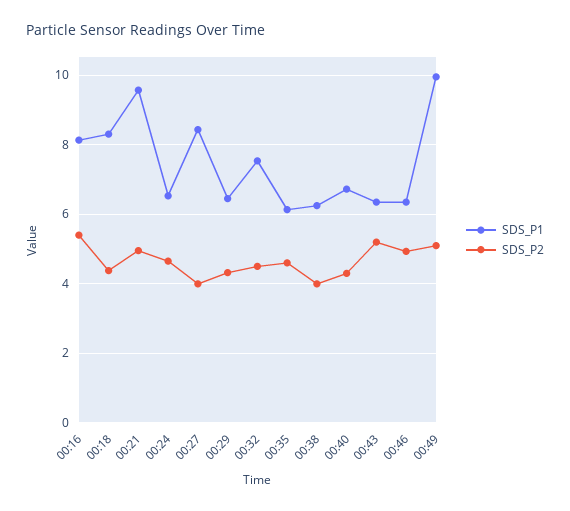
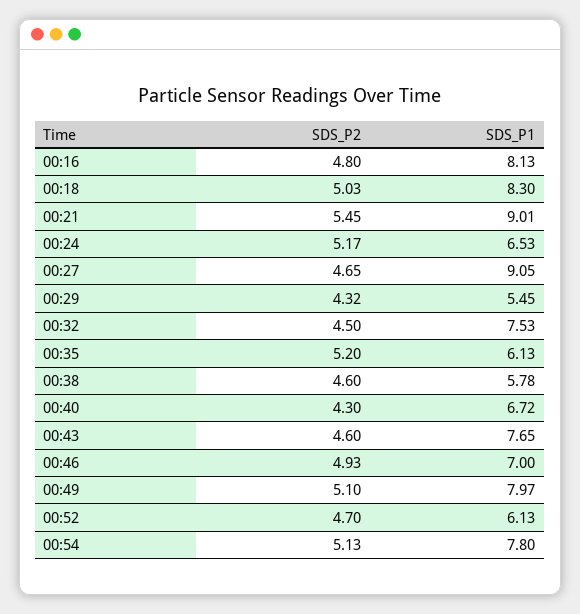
SDS_P2, 00:16: 5.4 -> 4.8
SDS_P2, 00:18: 4.4 -> 5.03
SDS_P1, 00:21: 9.6 -> 9.01
SDS_P2, 00:21: 5 -> 5.45
SDS_P2, 00:24: 4.6 -> 5.17
SDS_P1, 00:27: 8.4 -> 9.05
SDS_P2, 00:27: 4 -> 4.65
SDS_P1, 00:29: 6.4 -> 5.45
SDS_P2, 00:35: 4.6 -> 5.2
SDS_P1, 00:38: 6.2 -> 5.78
SDS_P2, 00:38: 4 -> 4.6
SDS_P1, 00:43: 6.4 -> 7.65
SDS_P2, 00:43: 5.2 -> 4.6
SDS_P1, 00:46: 6.4 -> 7
SDS_P1, 00:49: 10 -> 7.97
SDS_P2, 00:52: none -> 4.7
SDS_P1, 00:52: none -> 6.13
SDS_P2, 00:54: none -> 5.13
SDS_P1, 00:54: none -> 7.8

